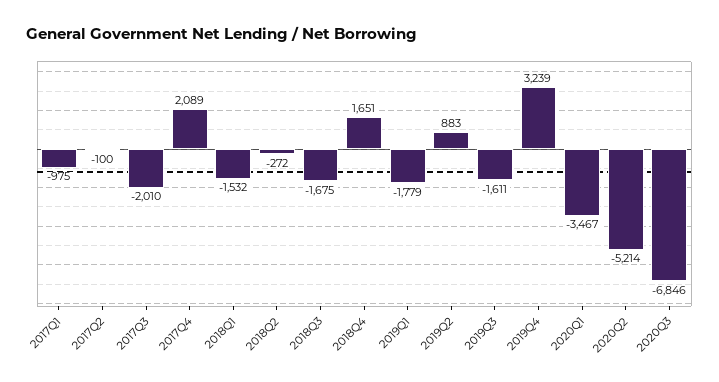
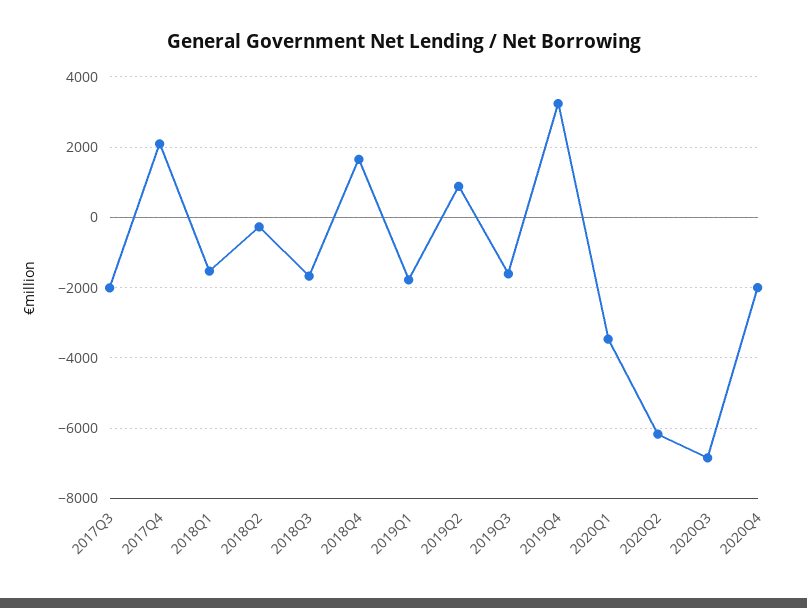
2017Q1: -975 -> none
2017Q2: -100 -> none
2020Q2: -5214 -> -6200
2020Q4: none -> -2000

